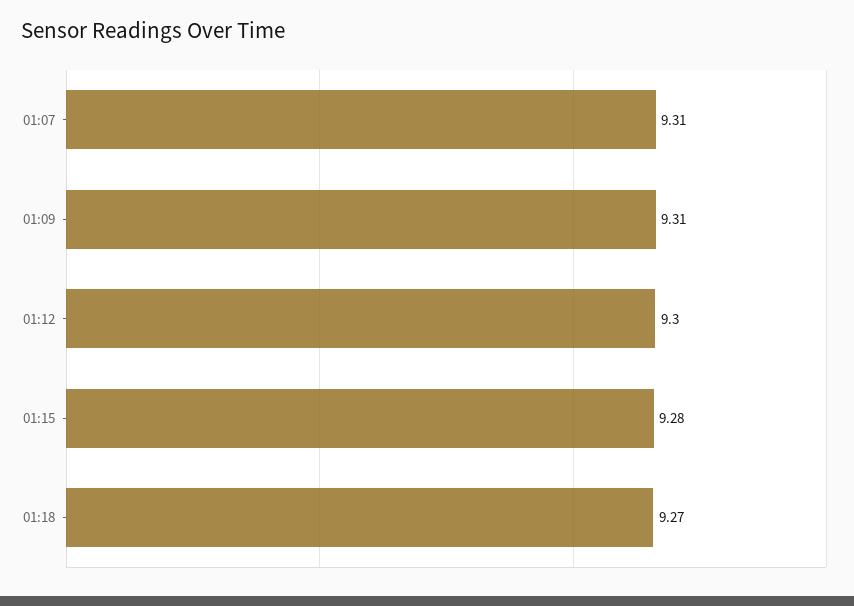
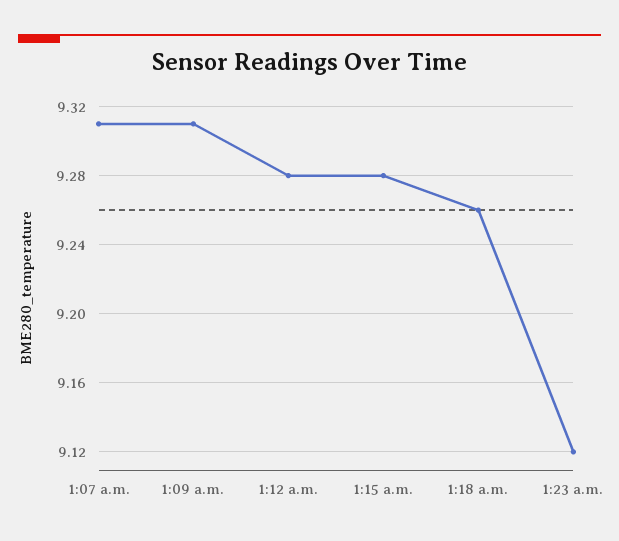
01:12: 9.3 -> 9.28
01:18: 9.27 -> 9.26
1:23 a.m.: none -> 9.12

